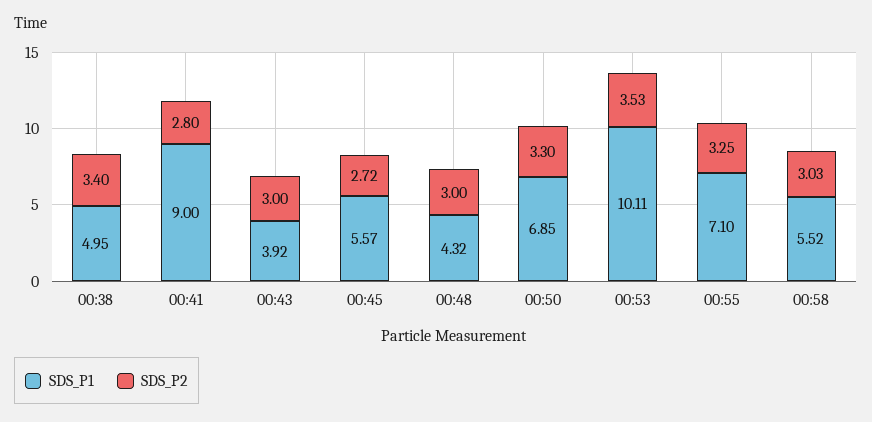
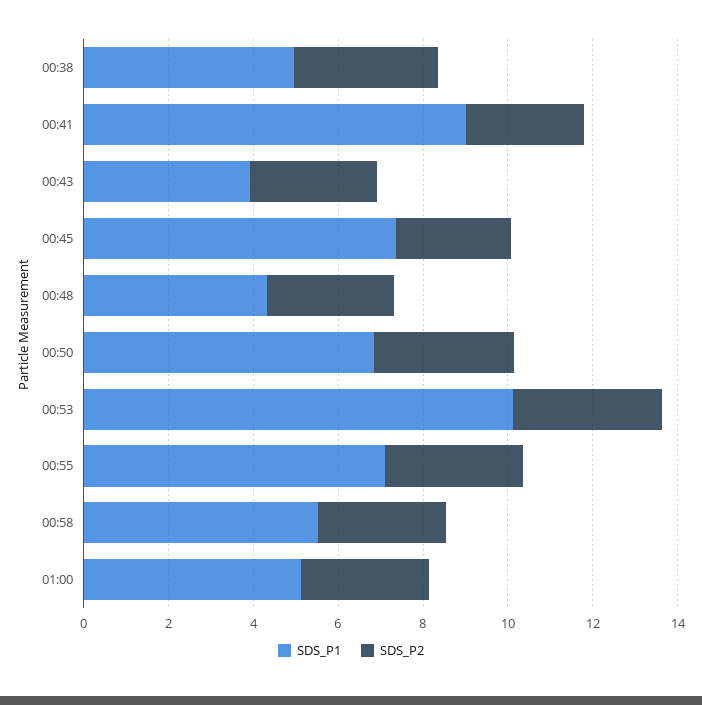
SDS_P1, 00:45: 5.57 -> 7.5
SDS_P1, 01:00: none -> 5
SDS_P2, 01:00: none -> 3

